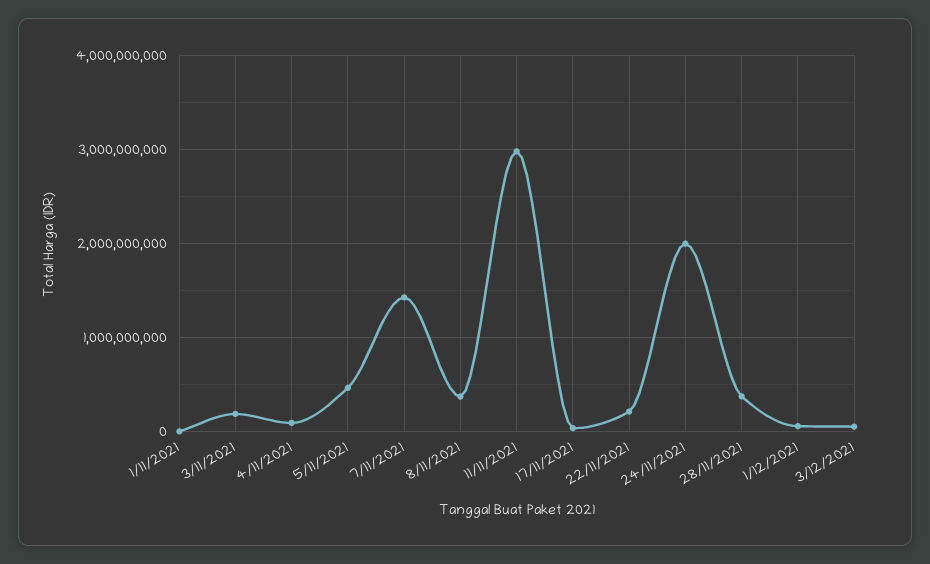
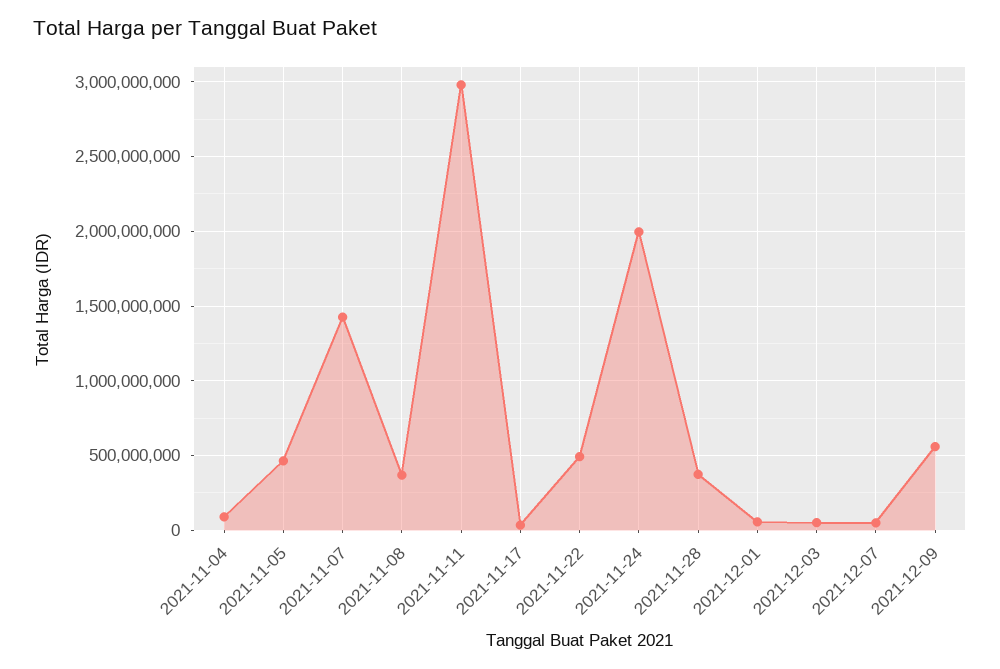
1/11/2021: 0 -> none
3/11/2021: 200000000 -> none
22/11/2021: 200000000 -> 500000000
2021-12-07: none -> 50000000
2021-12-09: none -> 550000000

